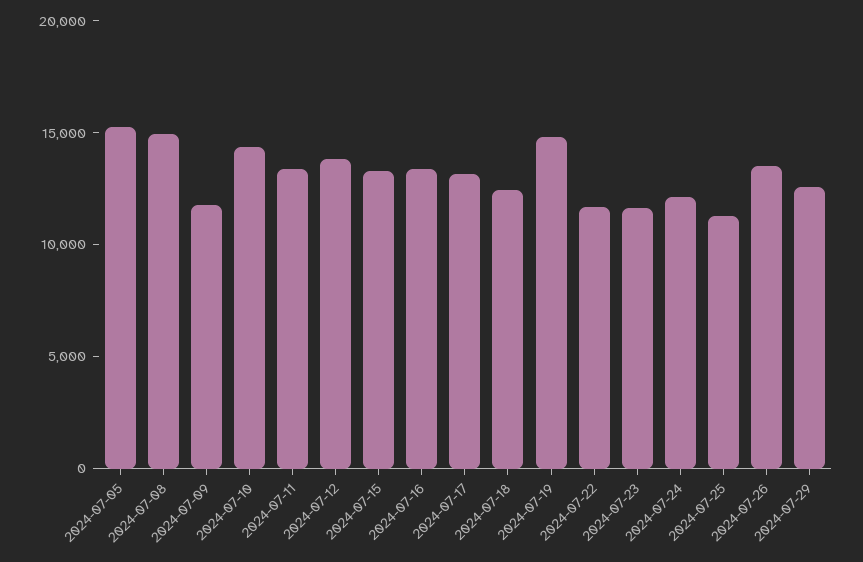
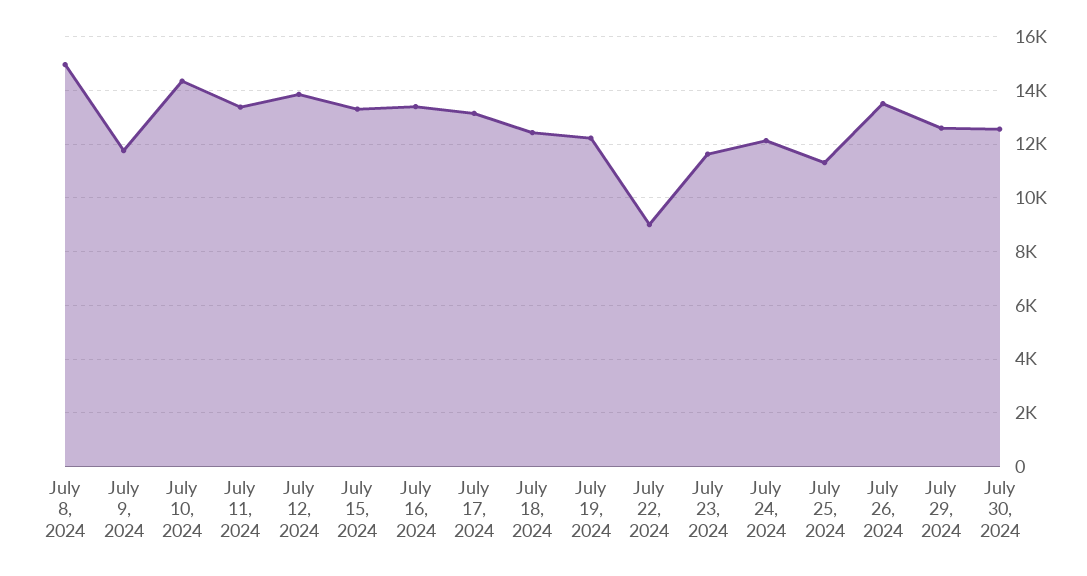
2024-07-05: 15000 -> none
2024-07-19: 15000 -> 12250
2024-07-22: 12000 -> 9000
July 30, 2024: none -> 12500

